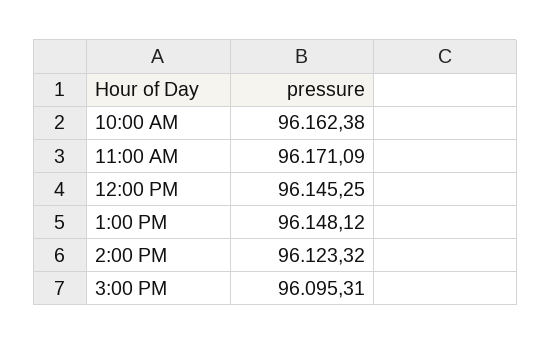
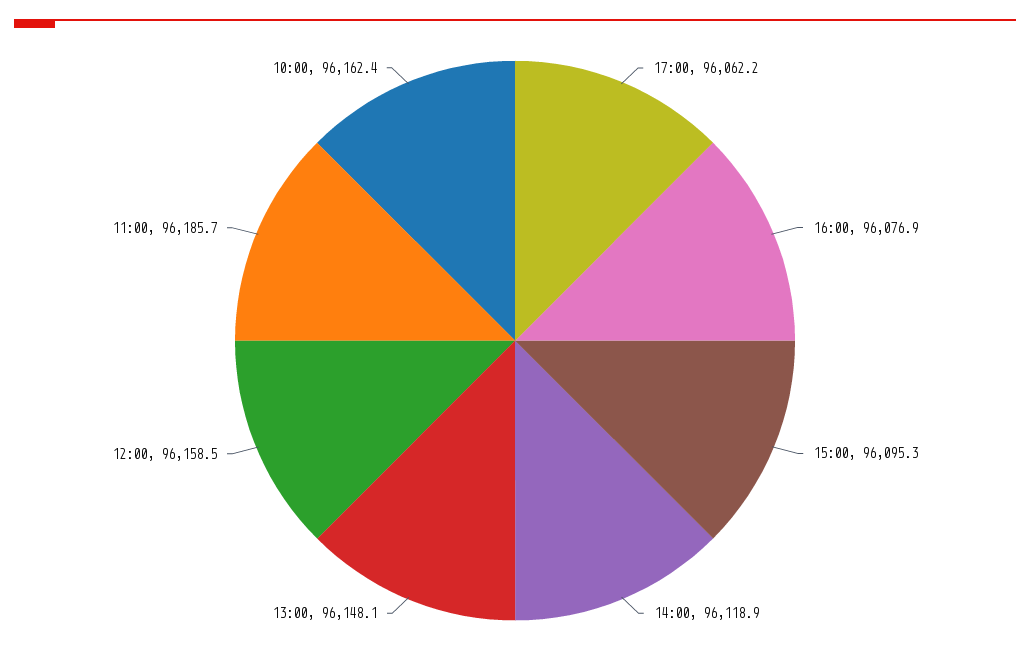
11:00 AM: 96171.09 -> 96185.7
12:00 PM: 96145.25 -> 96158.5
2:00 PM: 96123.32 -> 96118.9
17:00: none -> 96062.2
16:00: none -> 96076.9

